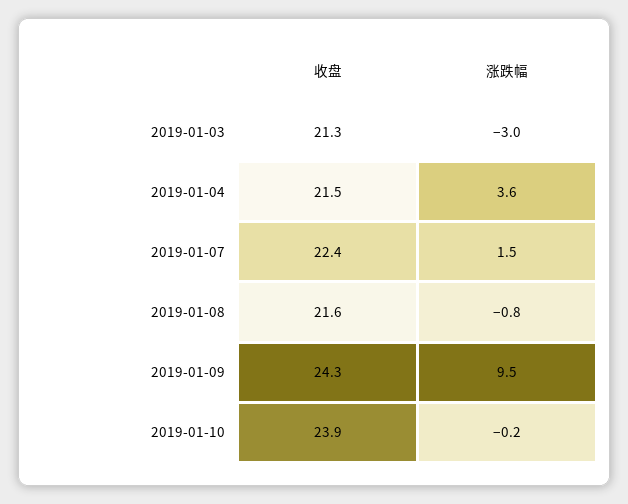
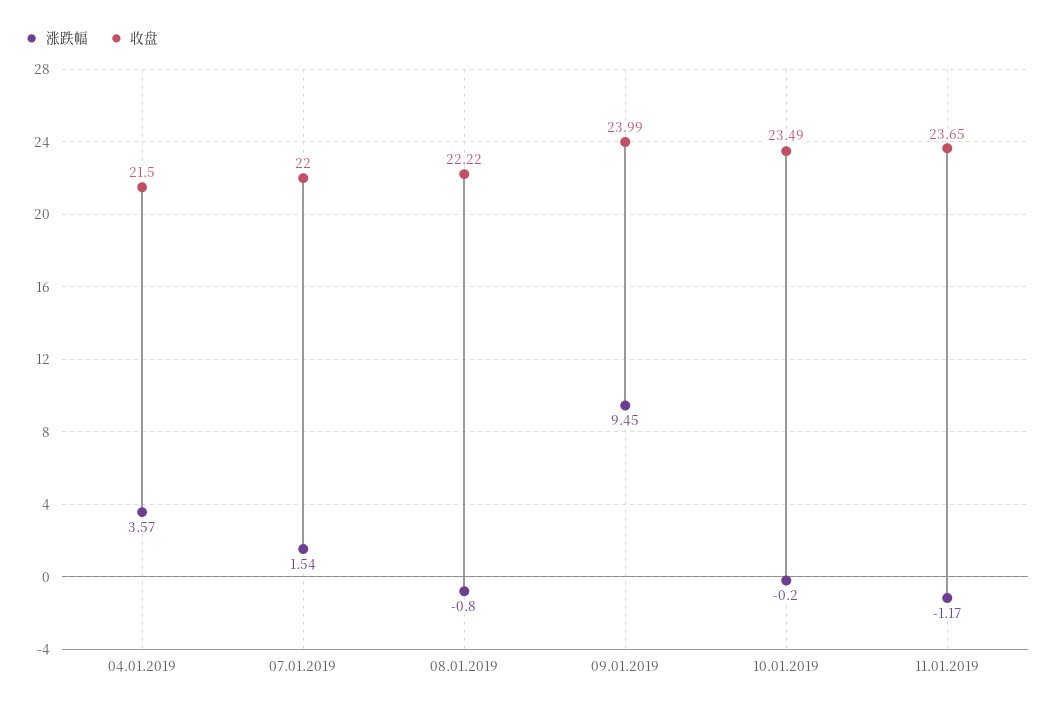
收盘, 2019-01-03: 21.3 -> none
涨跌幅, 2019-01-03: -3 -> none
收盘, 2019-01-07: 22.4 -> 22
收盘, 2019-01-08: 21.6 -> 22.22
收盘, 2019-01-09: 24.3 -> 23.99
收盘, 2019-01-10: 23.9 -> 23.49
涨跌幅, 11.01.2019: none -> -1.17
收盘, 11.01.2019: none -> 23.65

